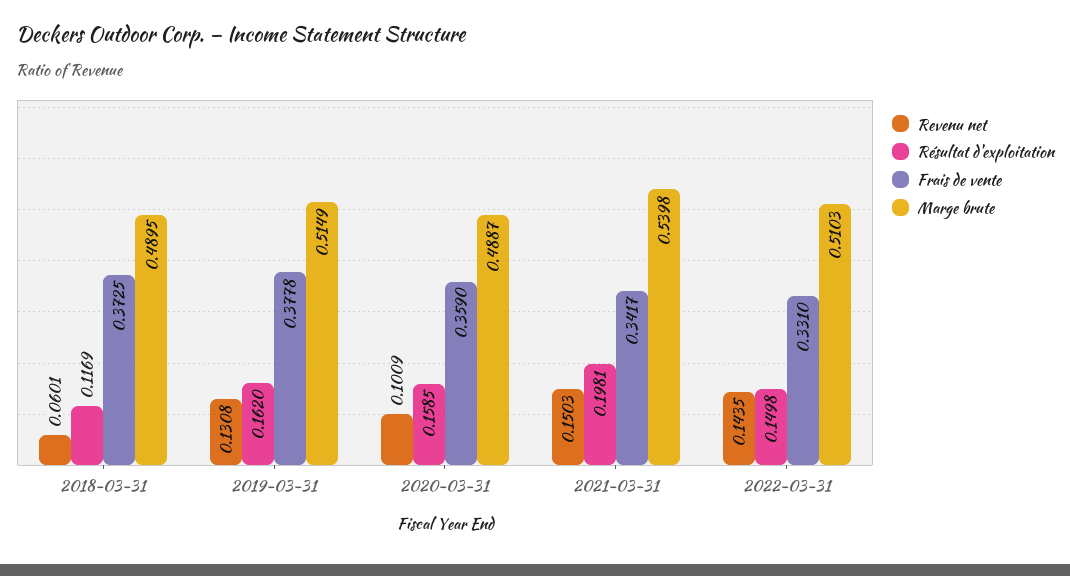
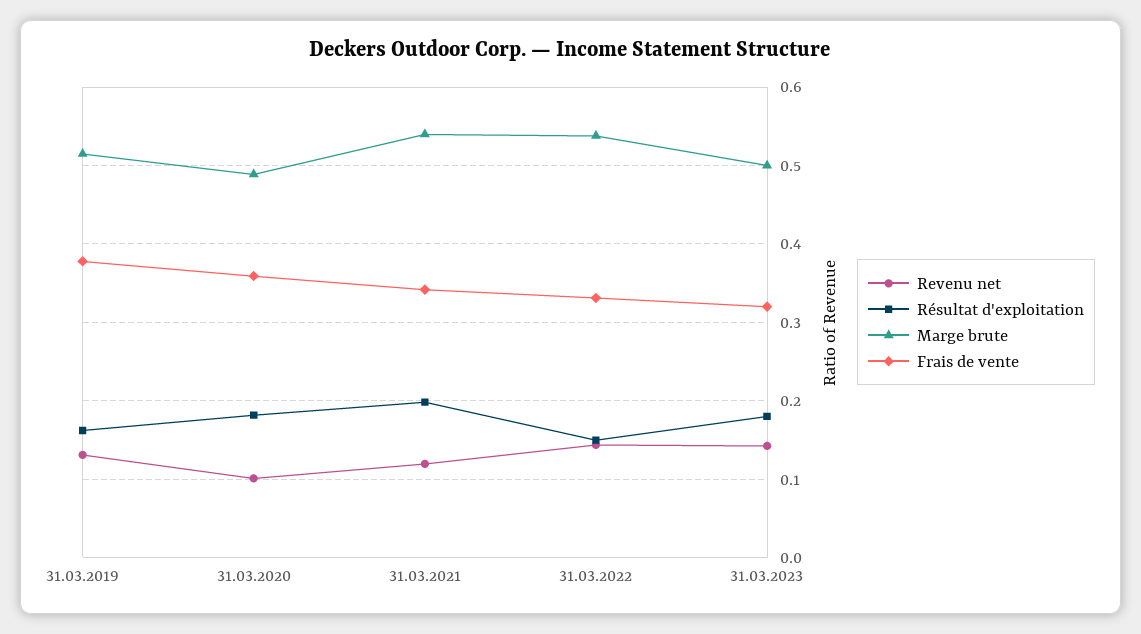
Revenu net, 2018-03-31: 0.0601 -> none
Résultat d'exploitation, 2018-03-31: 0.1169 -> none
Frais de vente, 2018-03-31: 0.3725 -> none
Marge brute, 2018-03-31: 0.4895 -> none
Résultat d'exploitation, 2020-03-31: 0.1585 -> 0.18
Revenu net, 2021-03-31: 0.1503 -> 0.12
Marge brute, 2022-03-31: 0.5103 -> 0.54
Revenu net, 31.03.2023: none -> 0.14
Résultat d'exploitation, 31.03.2023: none -> 0.18
Marge brute, 31.03.2023: none -> 0.5
Frais de vente, 31.03.2023: none -> 0.32

